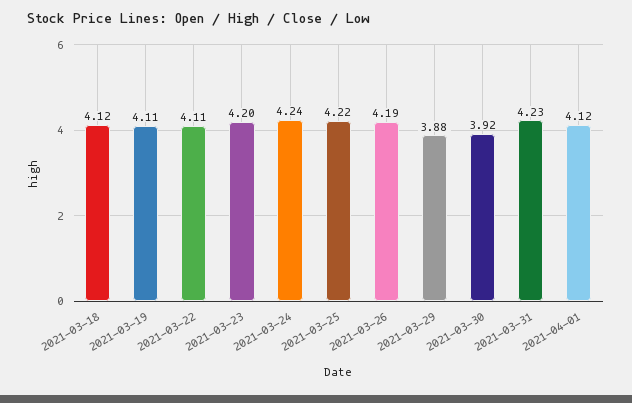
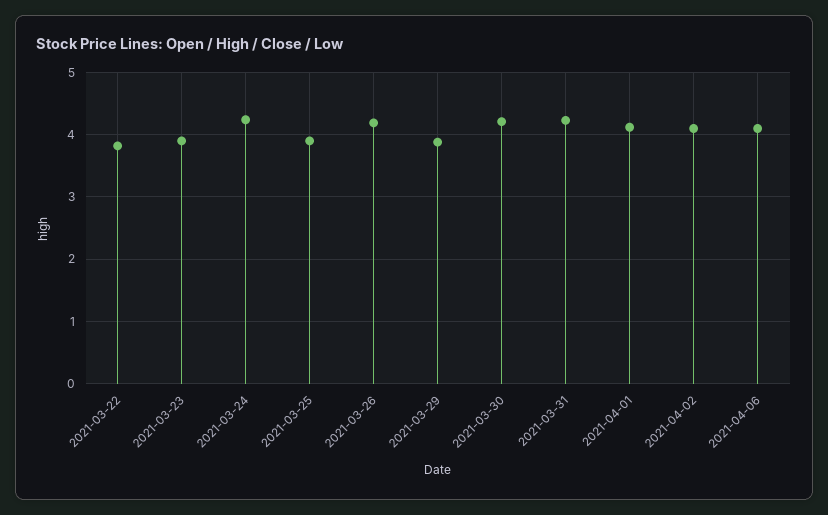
2021-03-18: 4.12 -> none
2021-03-19: 4.11 -> none
2021-03-22: 4.11 -> 3.8
2021-03-23: 4.2 -> 3.9
2021-03-25: 4.22 -> 3.9
2021-03-30: 3.92 -> 4.2
2021-04-02: none -> 4.1
2021-04-06: none -> 4.1

